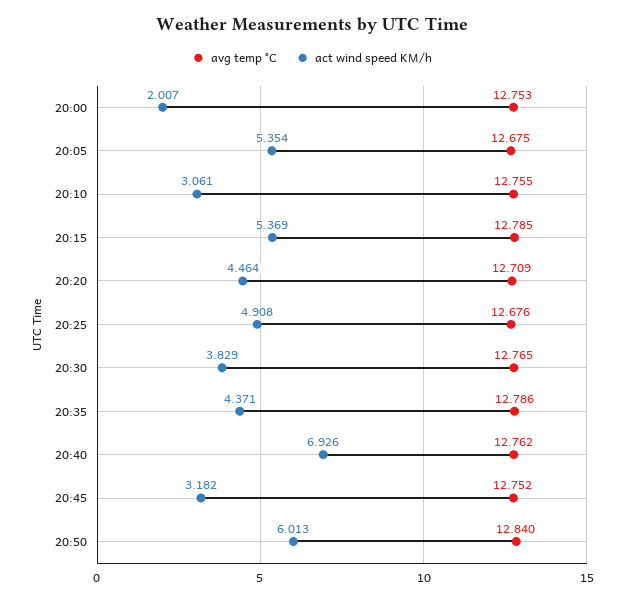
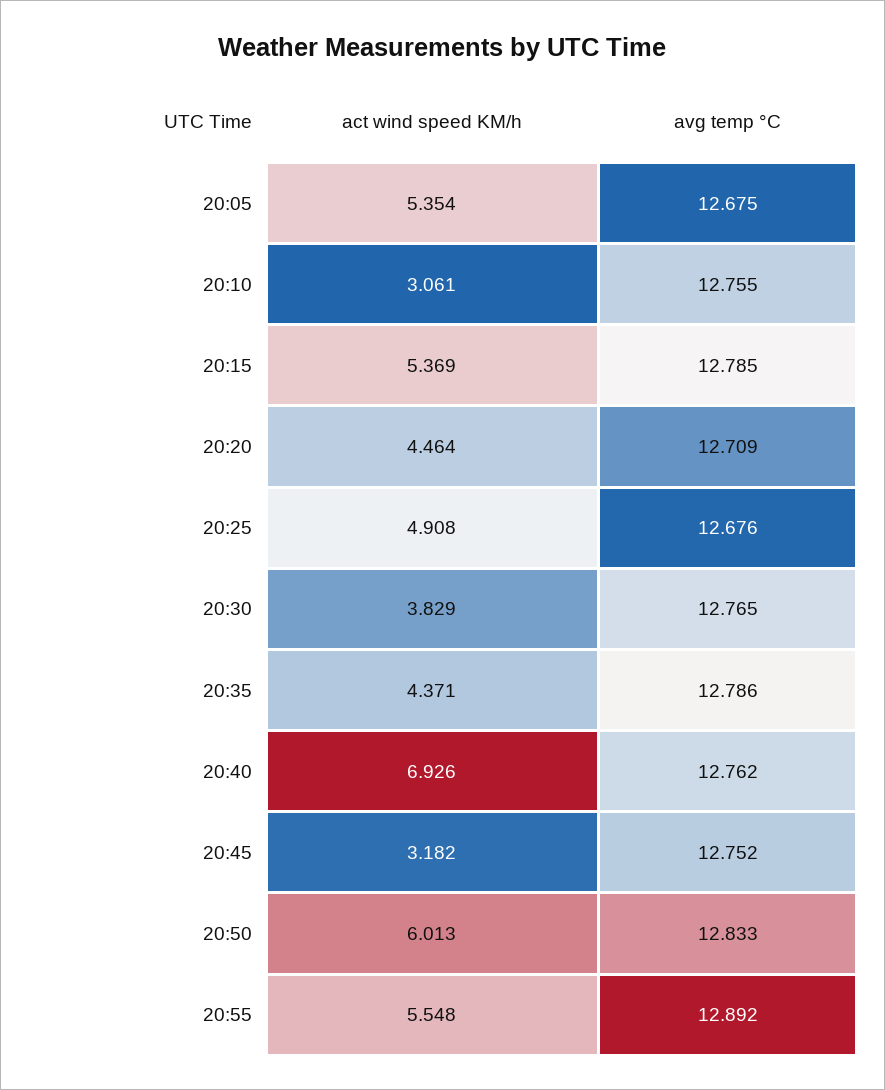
avg temp °C, 20:00: 12.753 -> none
act wind speed KM/h, 20:00: 2.007 -> none
avg temp °C, 20:50: 12.84 -> 12.833
act wind speed KM/h, 20:55: none -> 5.548
avg temp °C, 20:55: none -> 12.892

